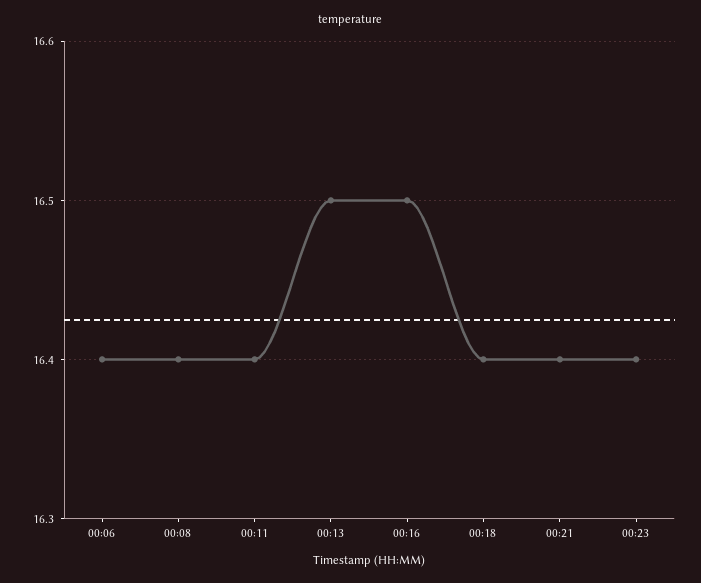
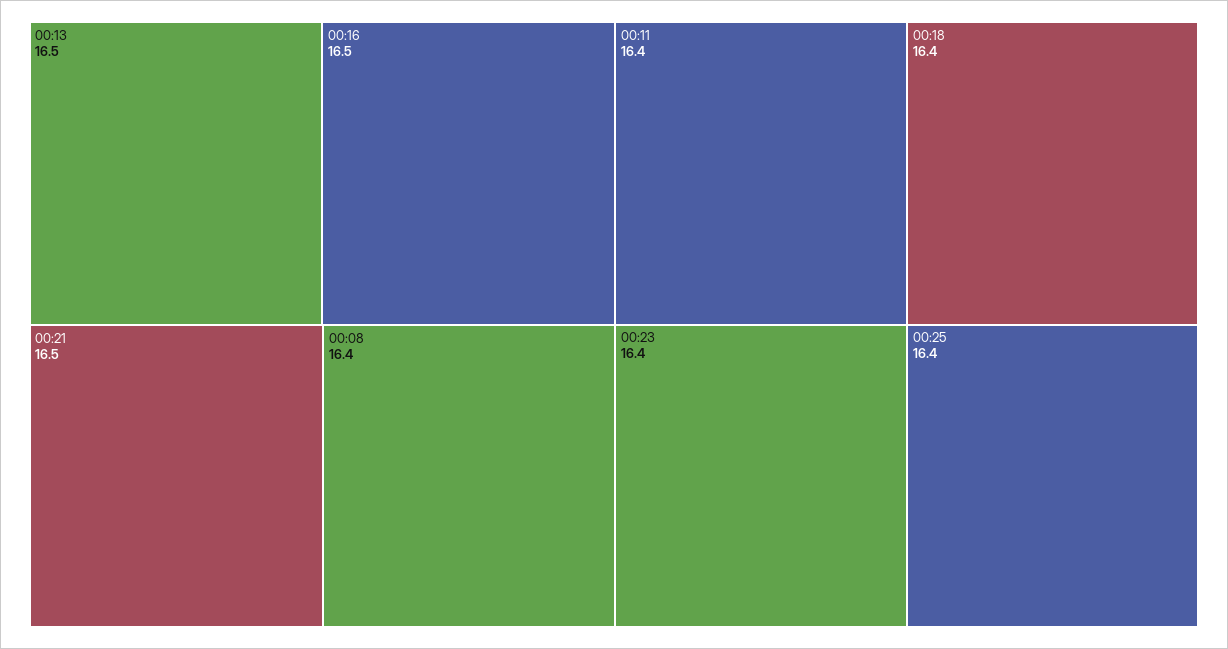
00:06: 16.4 -> none
00:21: 16.4 -> 16.5
00:25: none -> 16.4

